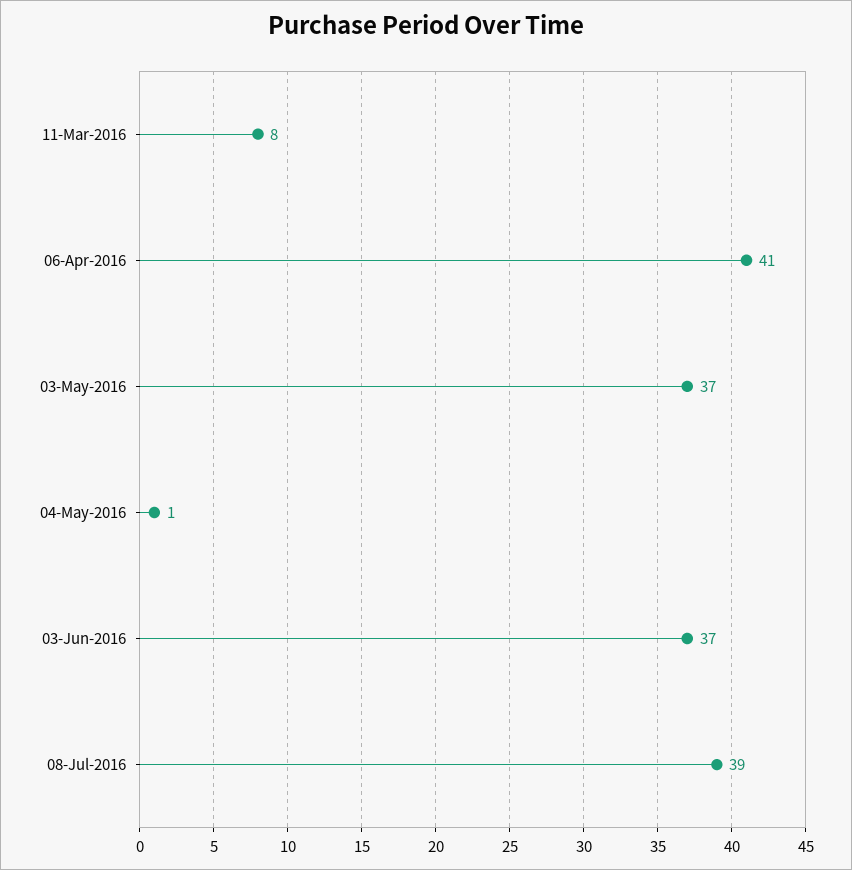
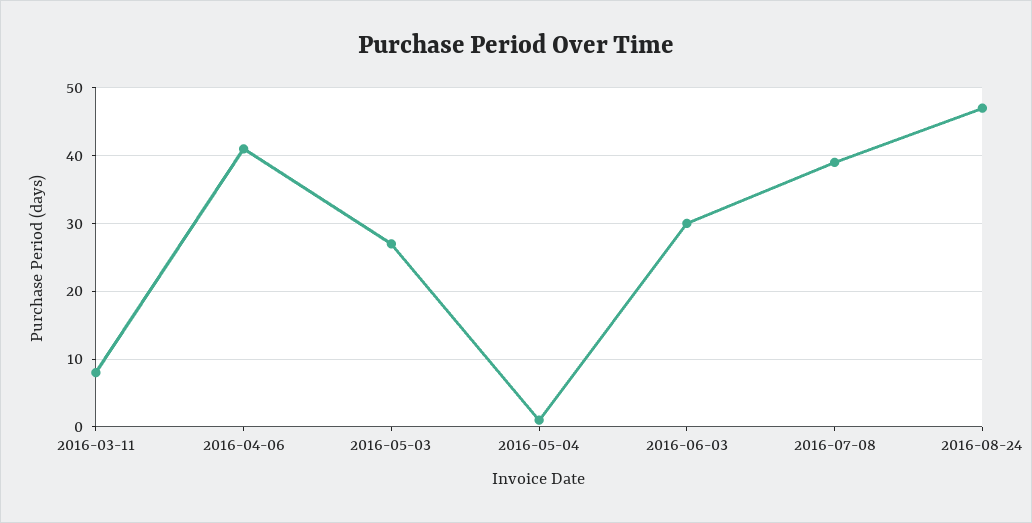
03-May-2016: 37 -> 27
03-Jun-2016: 37 -> 30
2016-08-24: none -> 47

